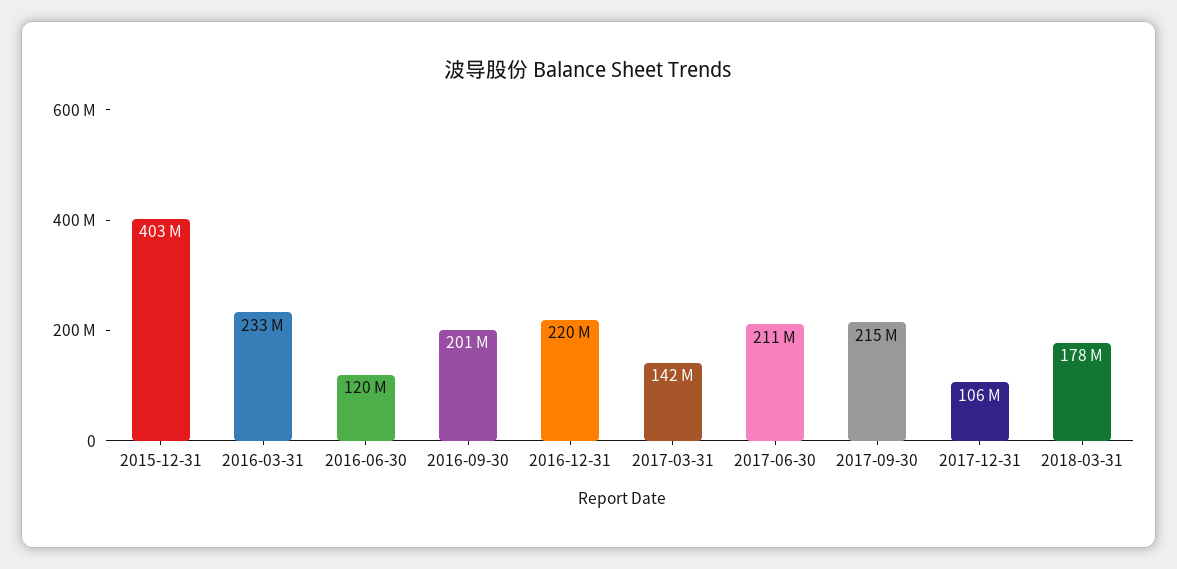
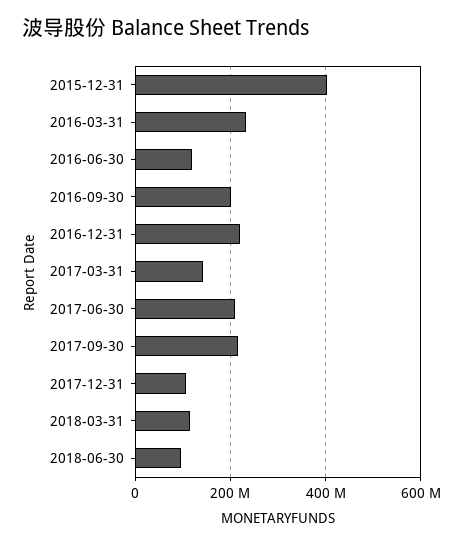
2018-03-31: 178000000 -> 120000000
2018-06-30: none -> 100000000

